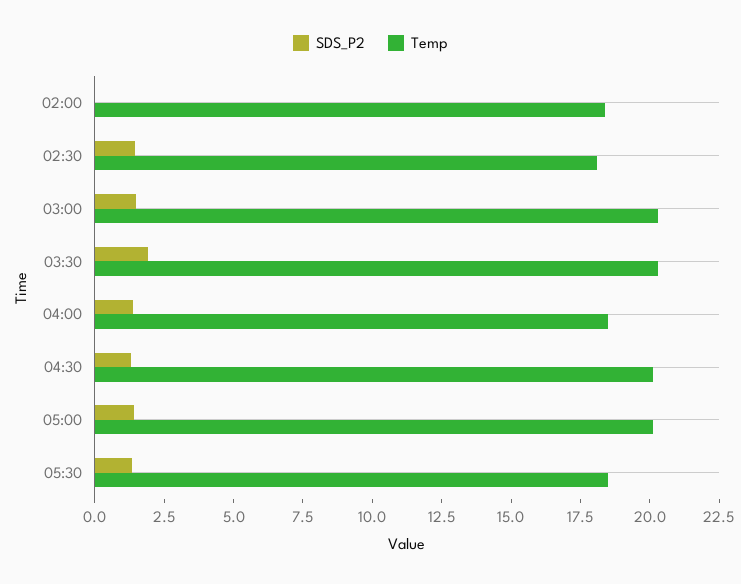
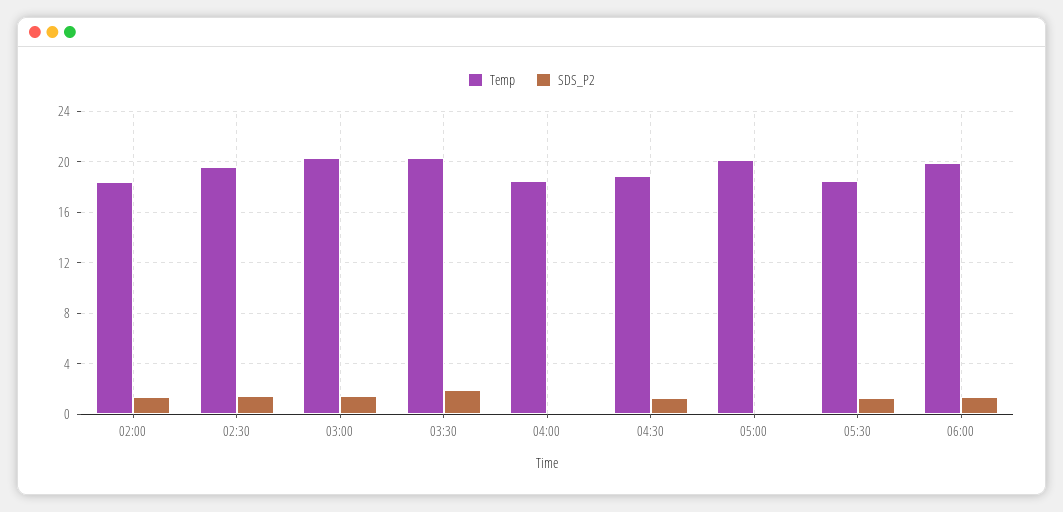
SDS_P2, 02:00: 0 -> 1.5
Temp, 02:30: 18 -> 19.5
SDS_P2, 04:00: 1.5 -> 0
Temp, 04:30: 20 -> 19
SDS_P2, 05:00: 1.5 -> 0
Temp, 06:00: none -> 20
SDS_P2, 06:00: none -> 1.5

